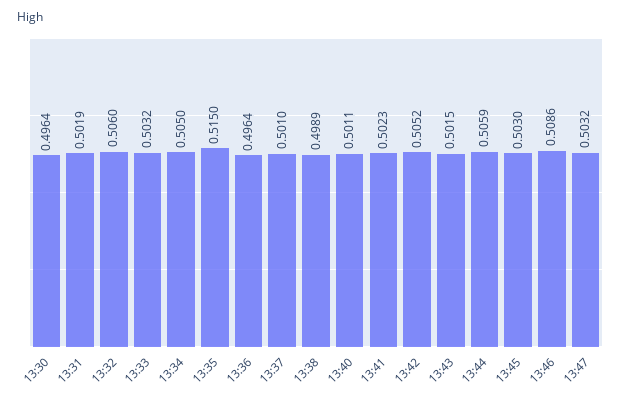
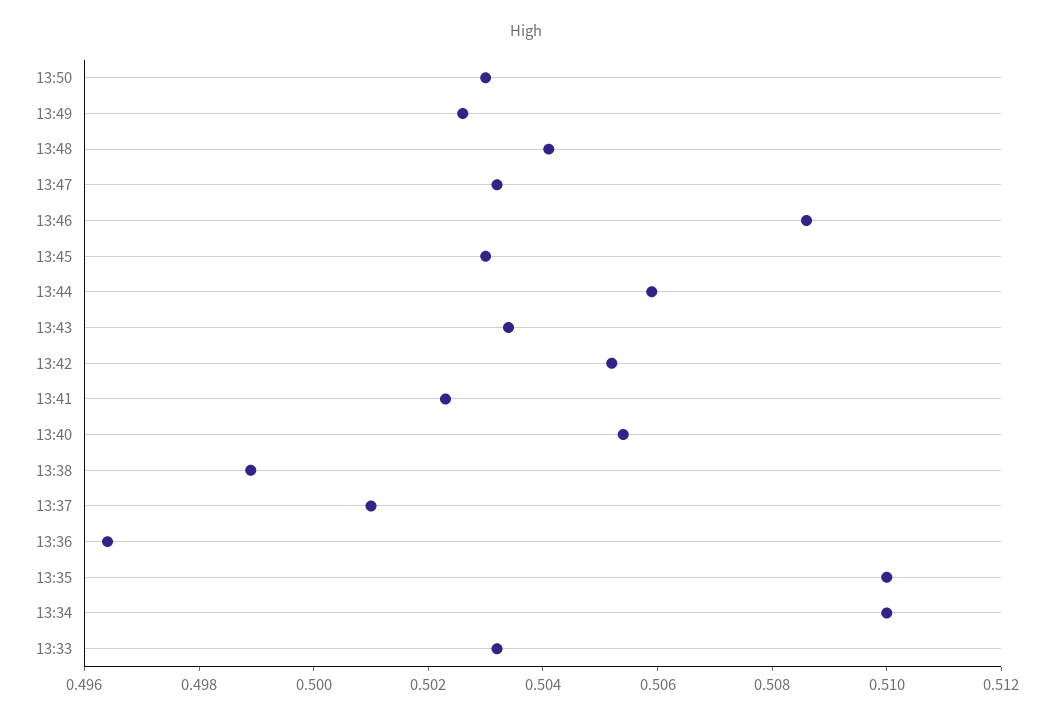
13:30: 0.4964 -> none
13:31: 0.5019 -> none
13:32: 0.506 -> none
13:34: 0.505 -> 0.51
13:35: 0.515 -> 0.51
13:40: 0.5011 -> 0.5055
13:43: 0.5015 -> 0.5035
13:50: none -> 0.503
13:49: none -> 0.5025
13:48: none -> 0.504

